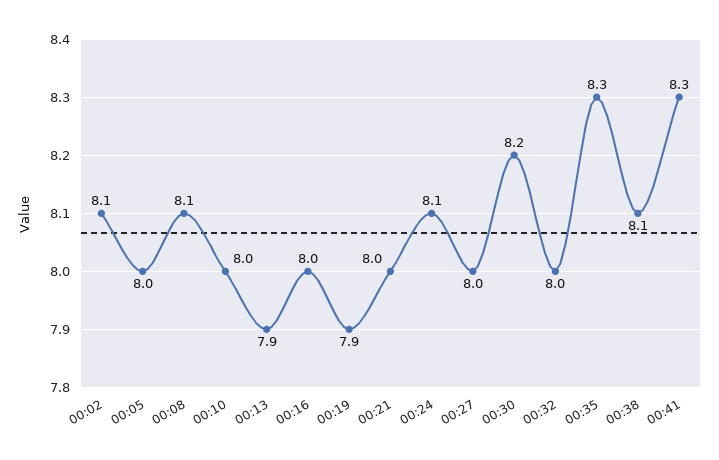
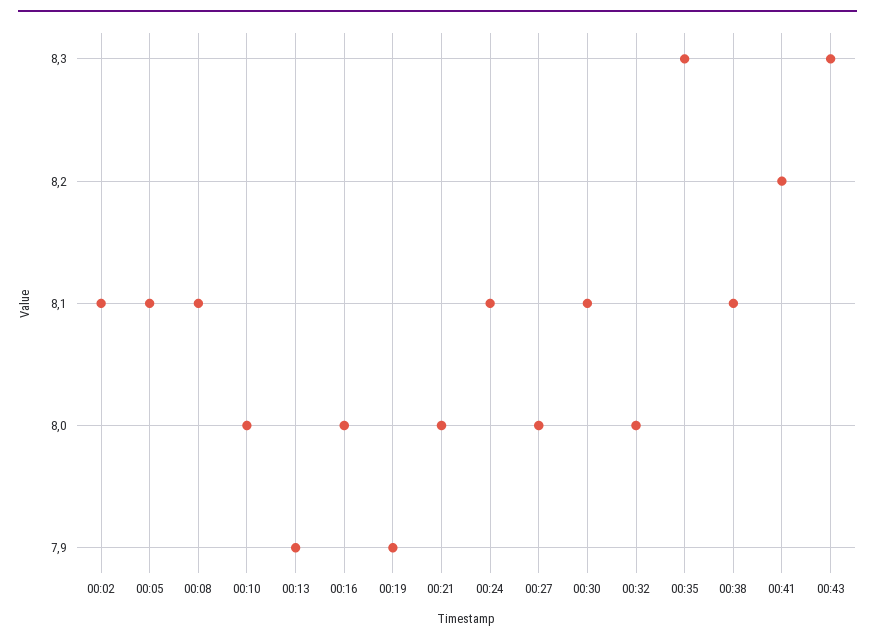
00:05: 8 -> 8.1
00:30: 8.2 -> 8.1
00:41: 8.3 -> 8.2
00:43: none -> 8.3

